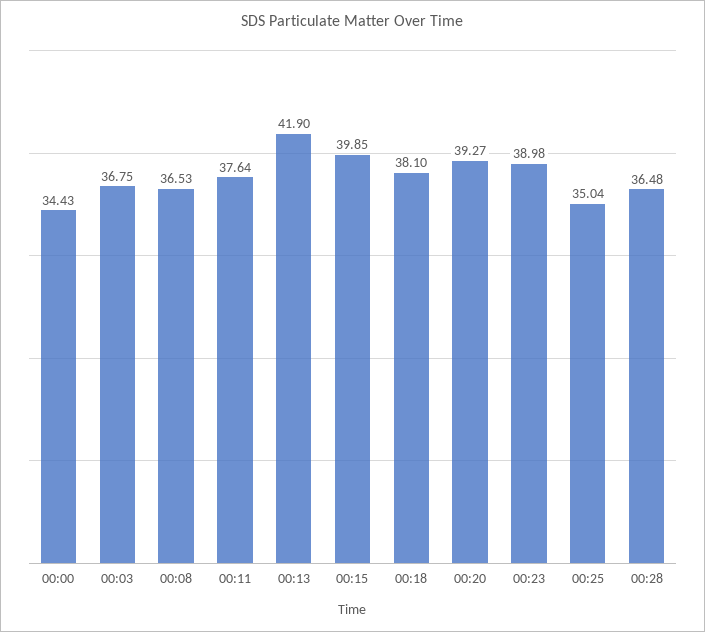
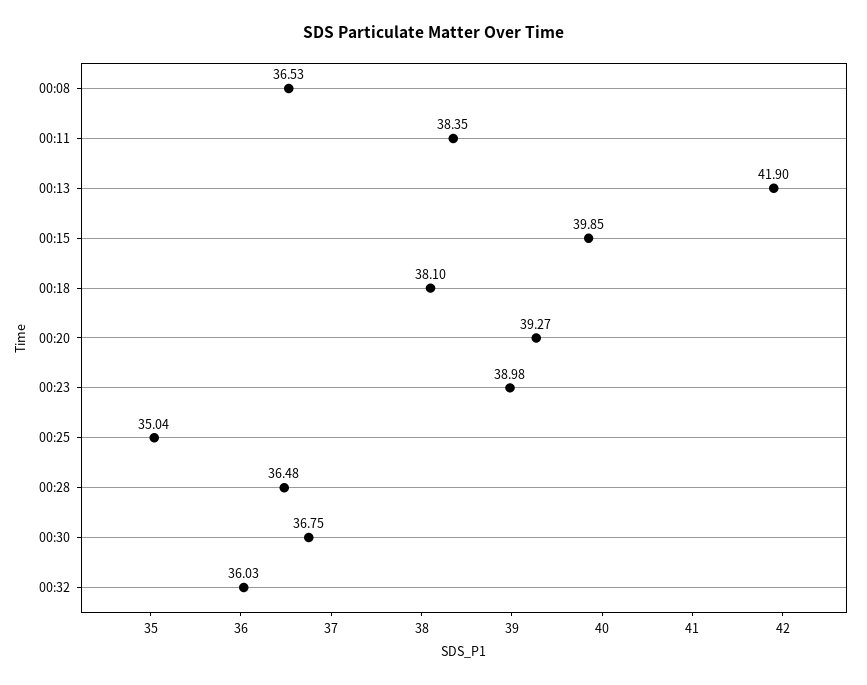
00:00: 34.43 -> none
00:03: 36.75 -> none
00:11: 37.64 -> 38.35
00:30: none -> 36.75
00:32: none -> 36.03

